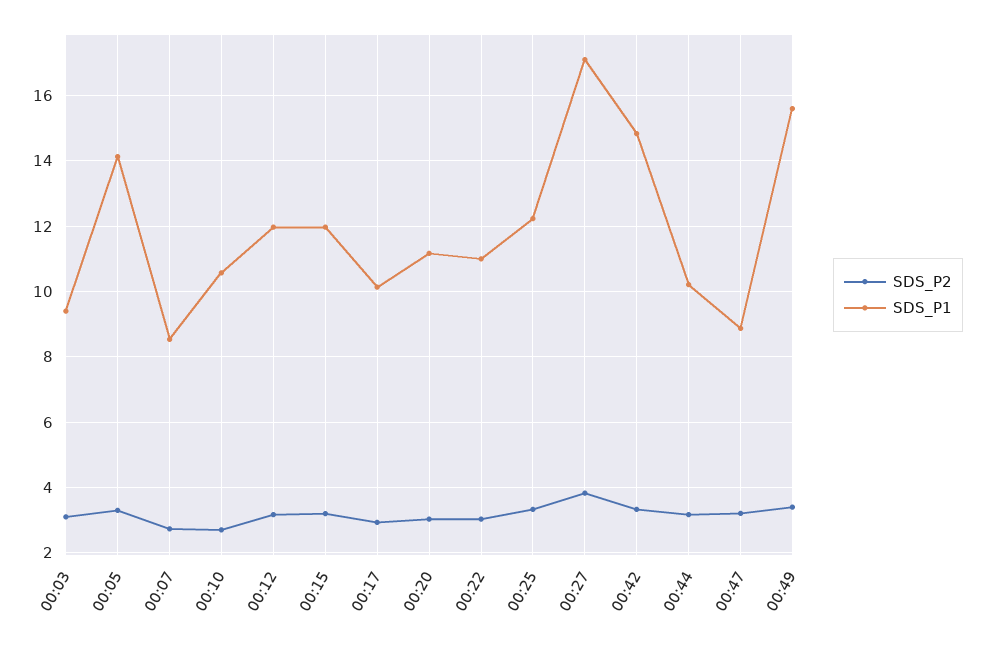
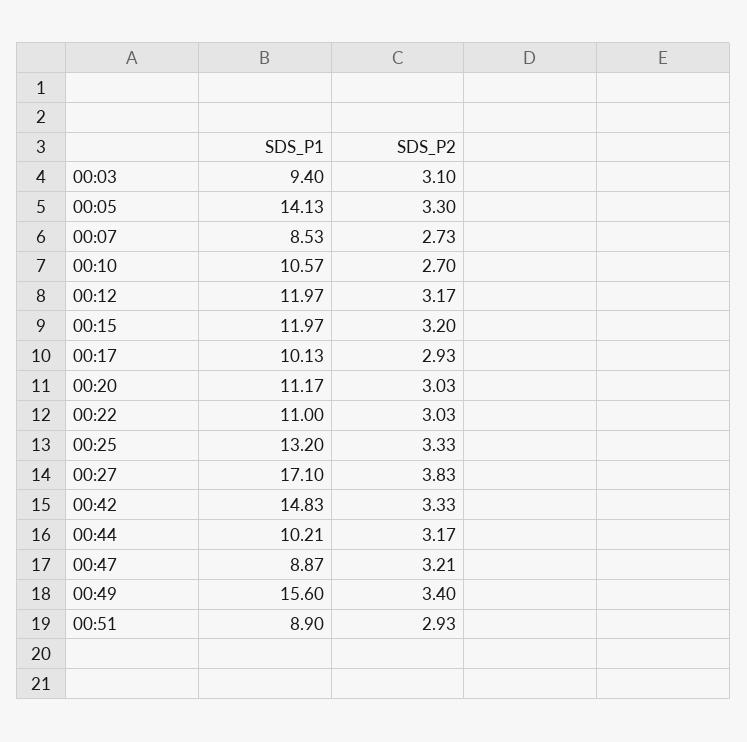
SDS_P1, 00:25: 12.2 -> 13.2
SDS_P1, 00:51: none -> 8.9
SDS_P2, 00:51: none -> 2.93

